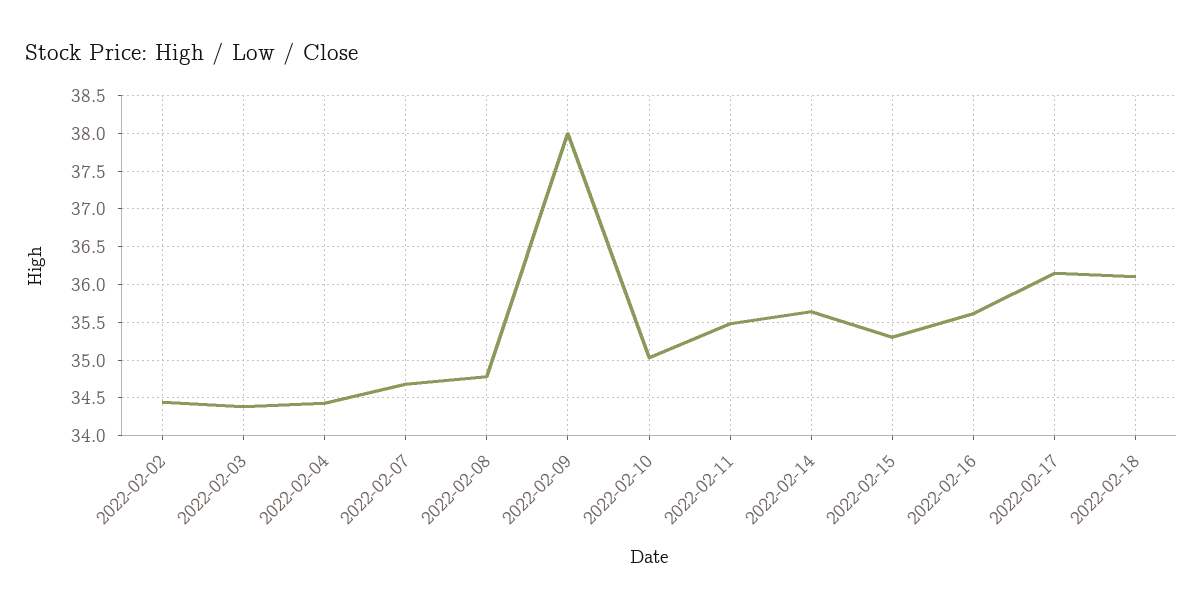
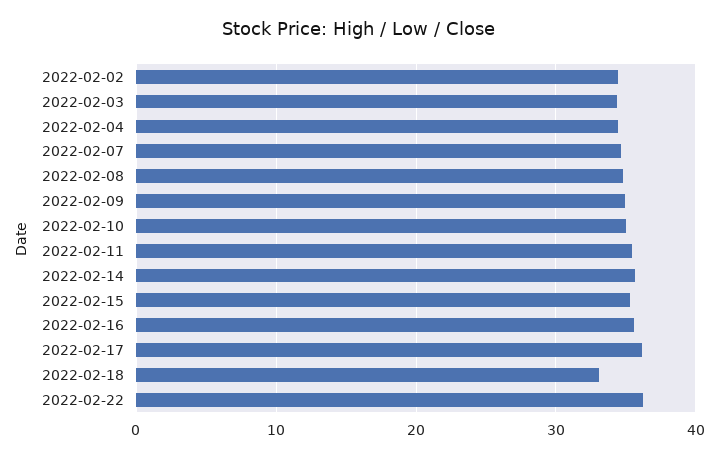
2022-02-09: 38 -> 35
2022-02-18: 36.1 -> 33
2022-02-22: none -> 36

